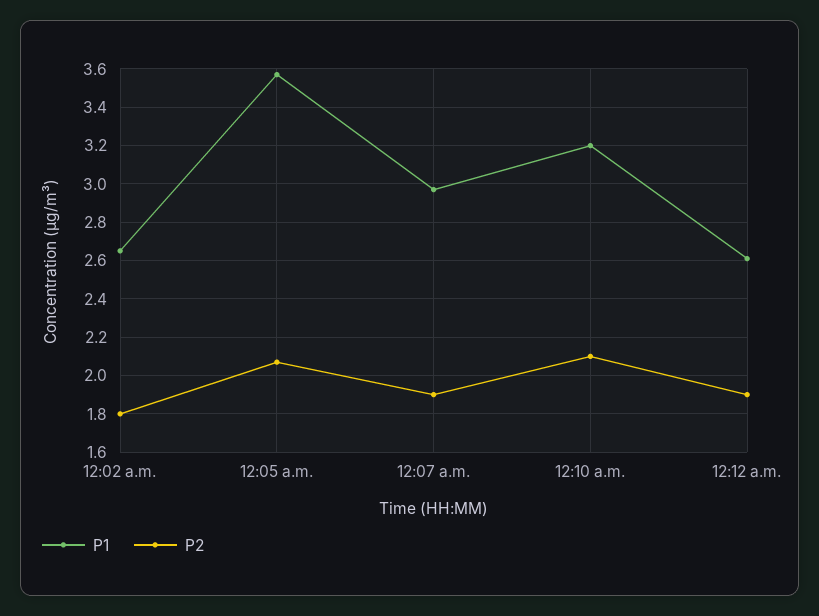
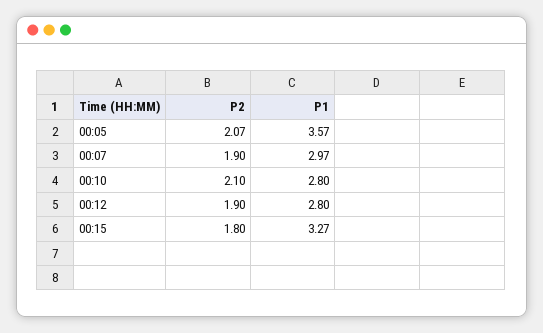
P1, 12:02 a.m.: 2.65 -> none
P2, 12:02 a.m.: 1.8 -> none
P1, 12:10 a.m.: 3.2 -> 2.8
P1, 12:12 a.m.: 2.6 -> 2.8
P2, 00:15: none -> 1.8
P1, 00:15: none -> 3.27

